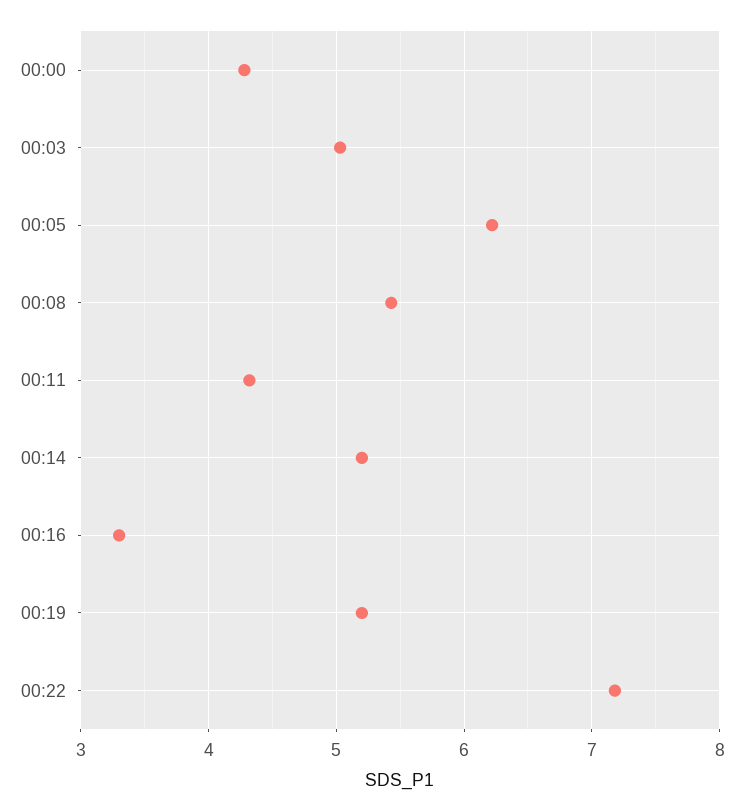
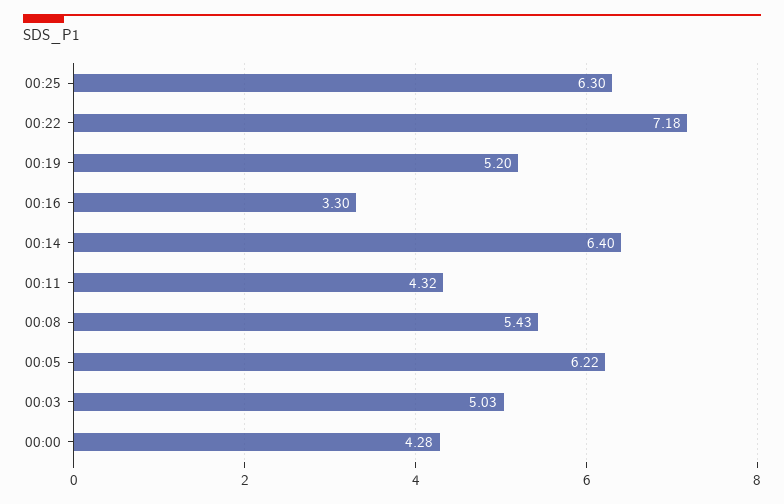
00:14: 5.2 -> 6.4
00:25: none -> 6.3

